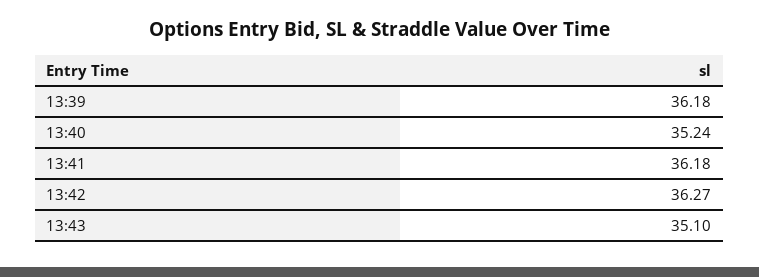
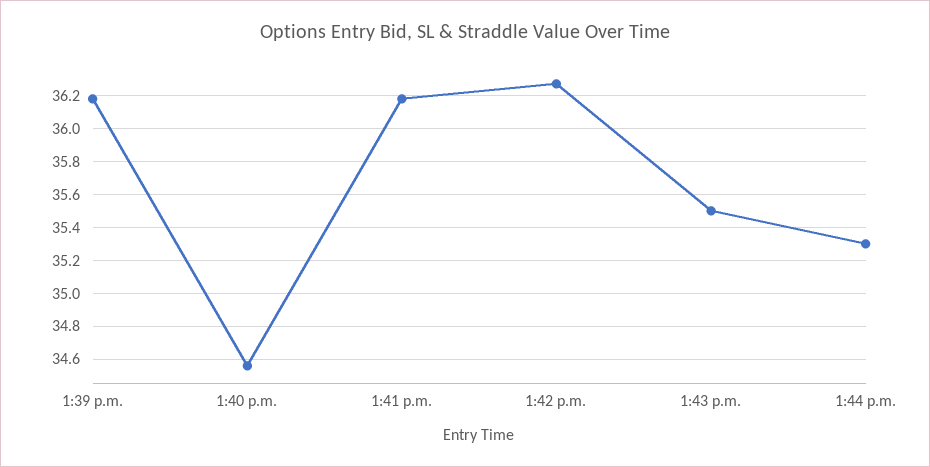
13:40: 35.24 -> 34.55
13:43: 35.1 -> 35.5
1:44 p.m.: none -> 35.3

